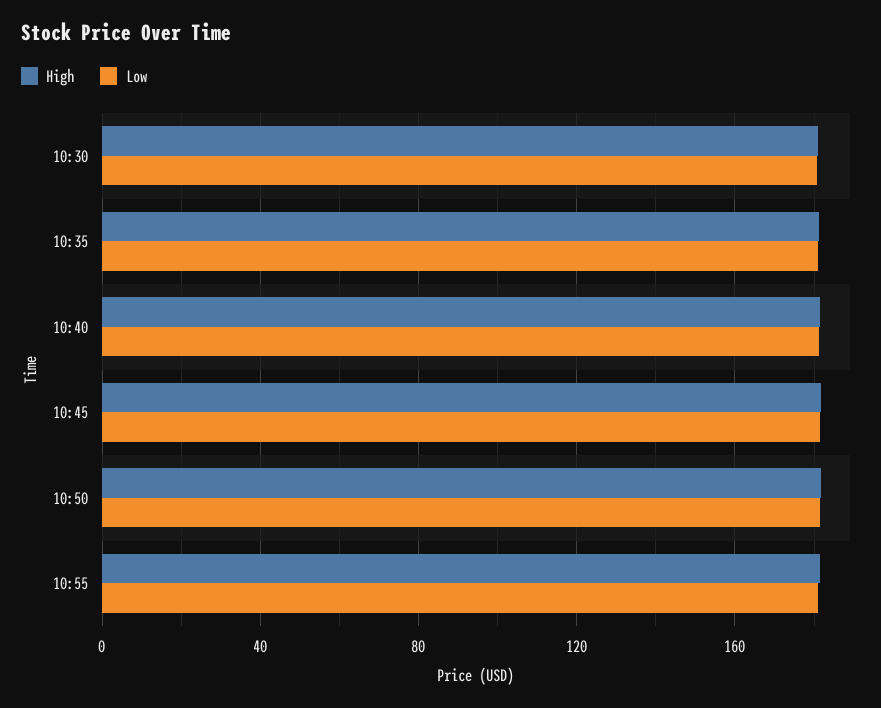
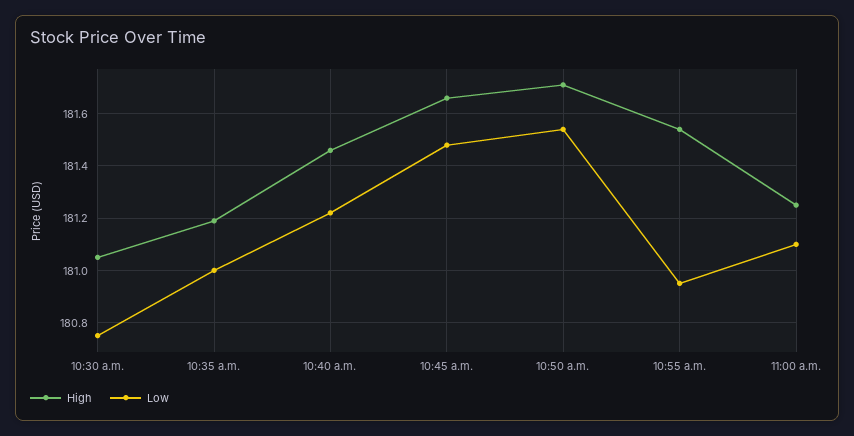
High, 11:00 a.m.: none -> 181.25
Low, 11:00 a.m.: none -> 181.1

